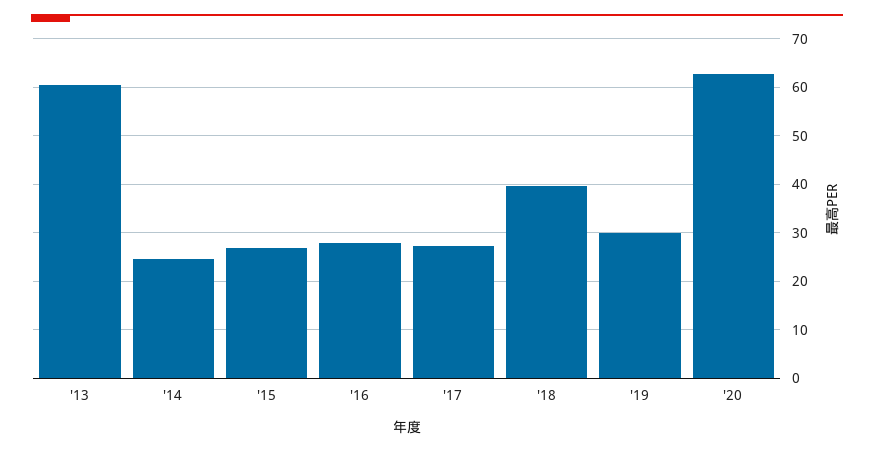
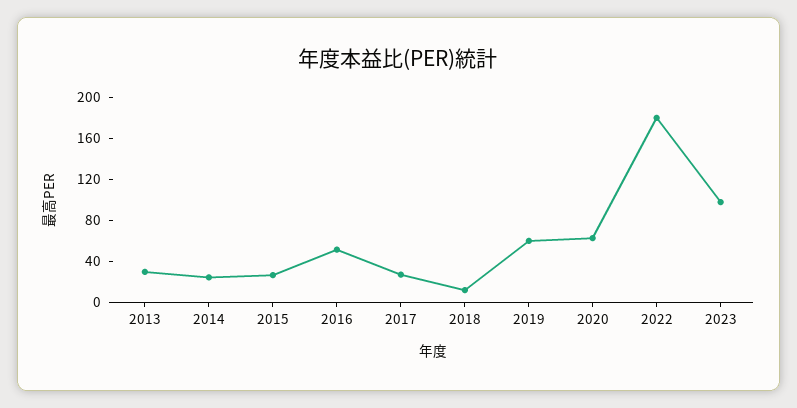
'13: 60 -> 30
'16: 28 -> 50
'18: 40 -> 10
'19: 30 -> 60
2022: none -> 180
2023: none -> 100

